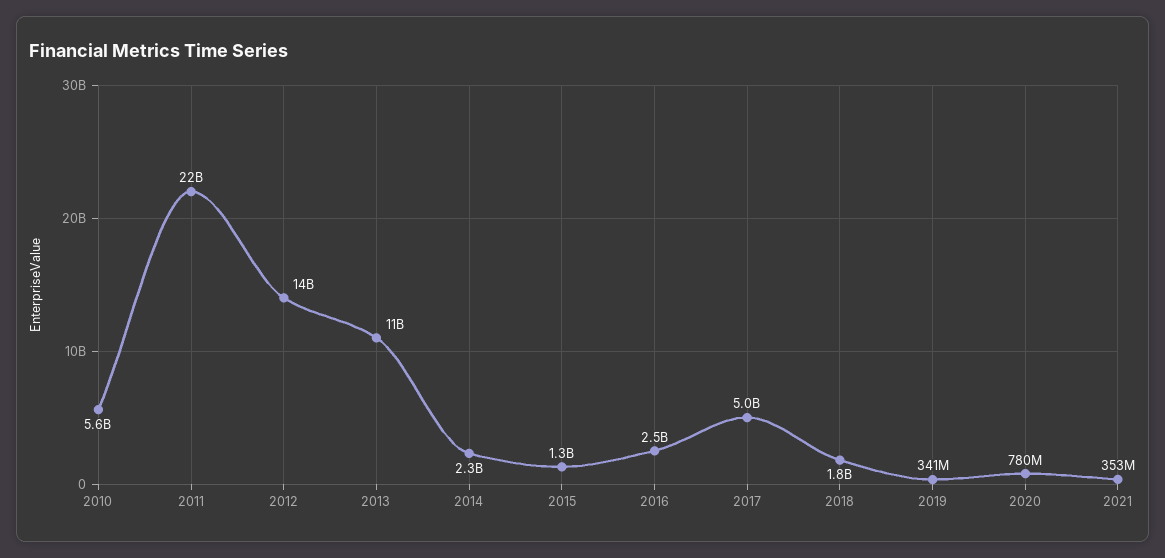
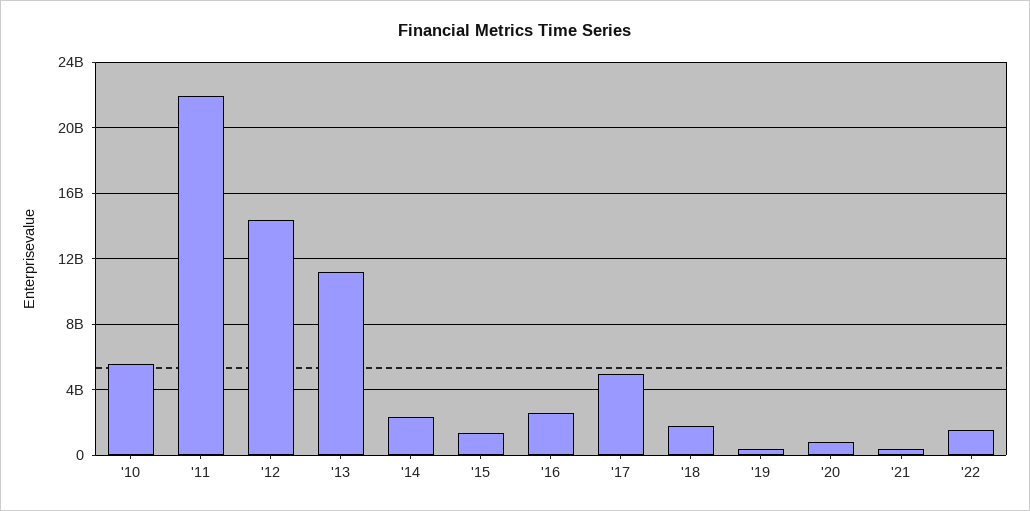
'22: none -> 1500000000

